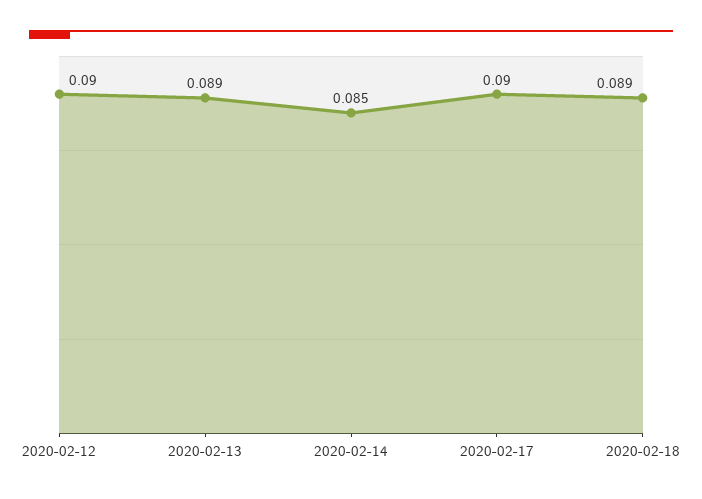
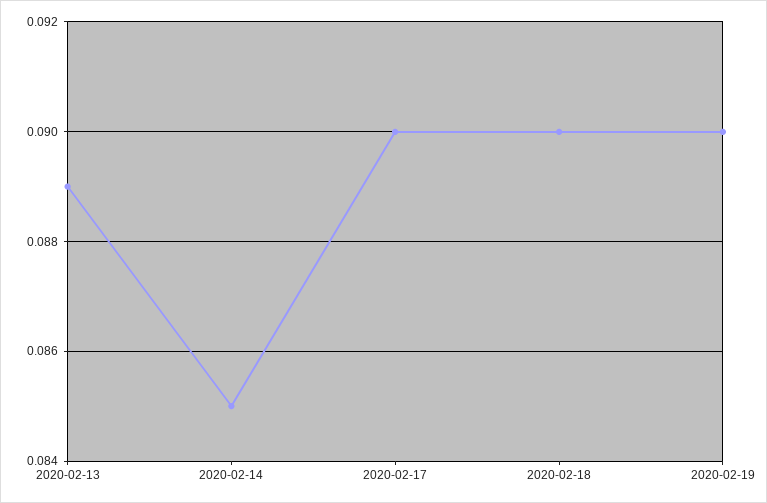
2020-02-12: 0.09 -> none
2020-02-18: 0.089 -> 0.09
2020-02-19: none -> 0.09

